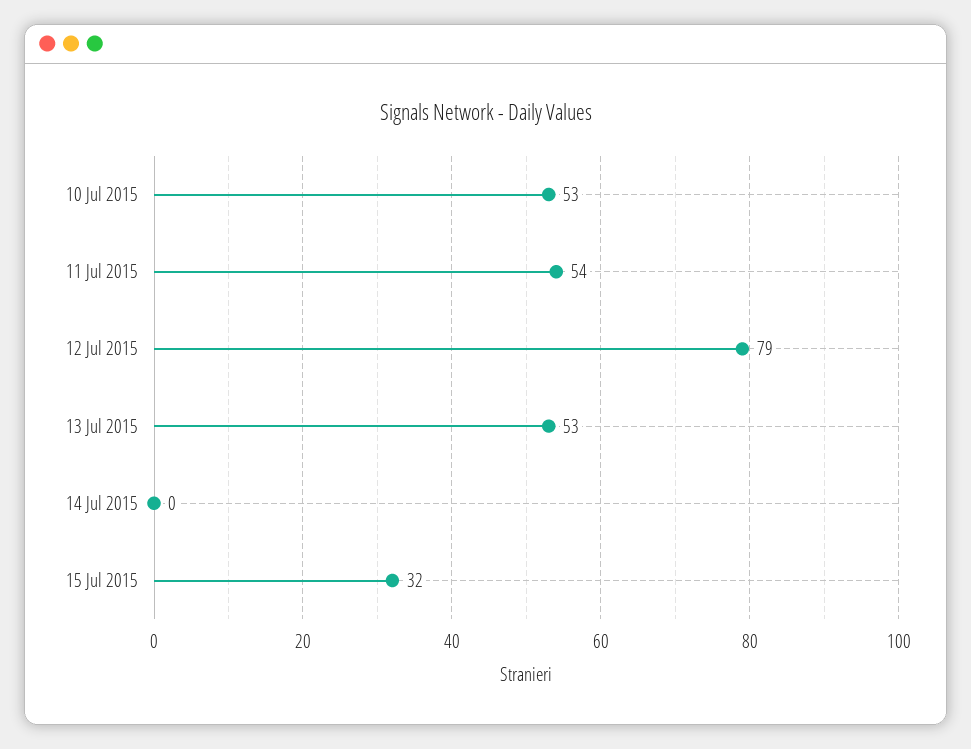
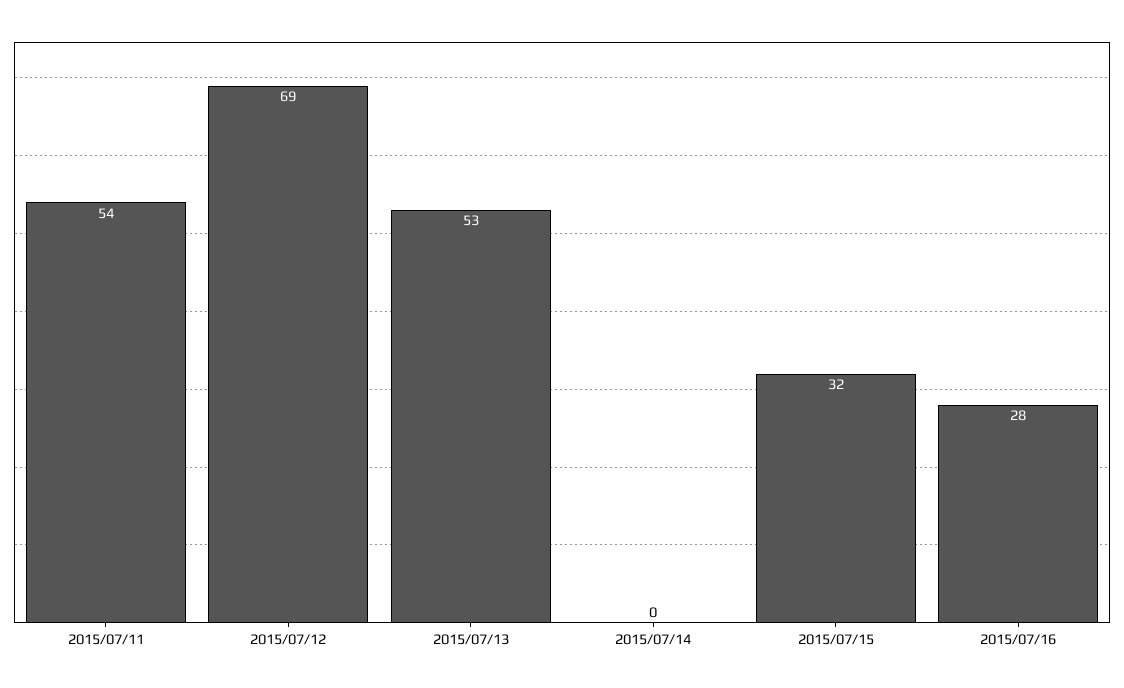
10 Jul 2015: 53 -> none
12 Jul 2015: 79 -> 69
2015/07/16: none -> 28

